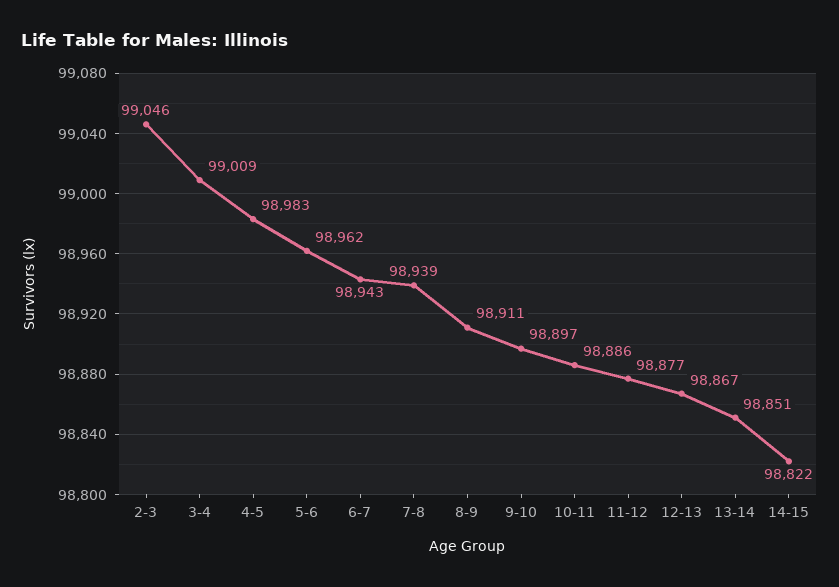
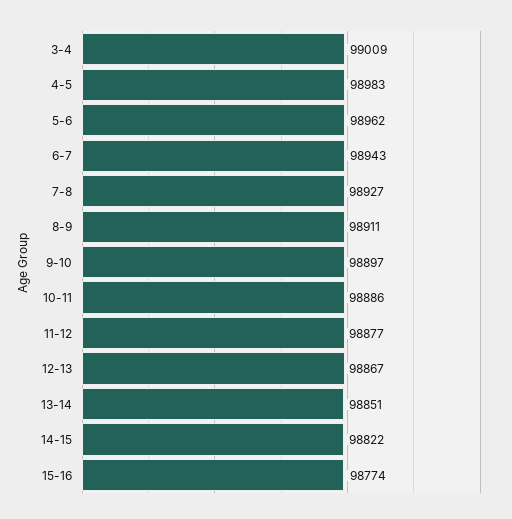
2-3: 99046 -> none
7-8: 98939 -> 98927
15-16: none -> 98774

